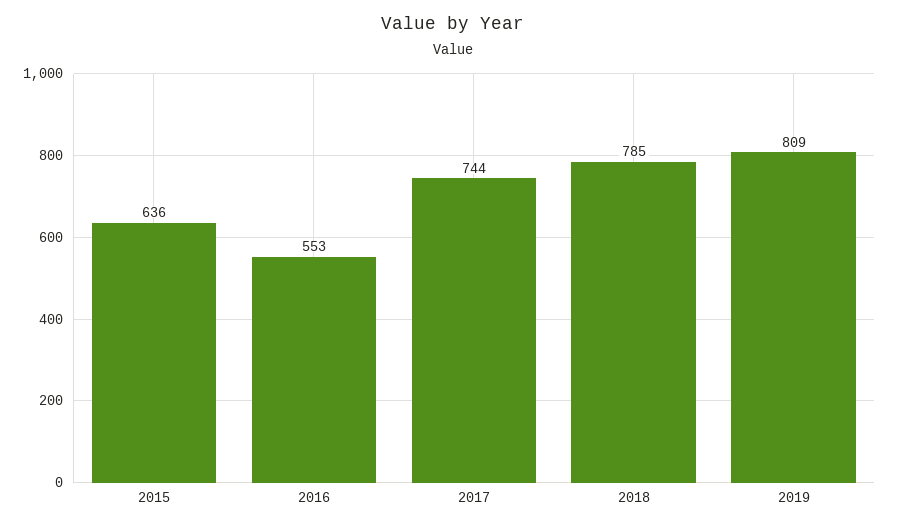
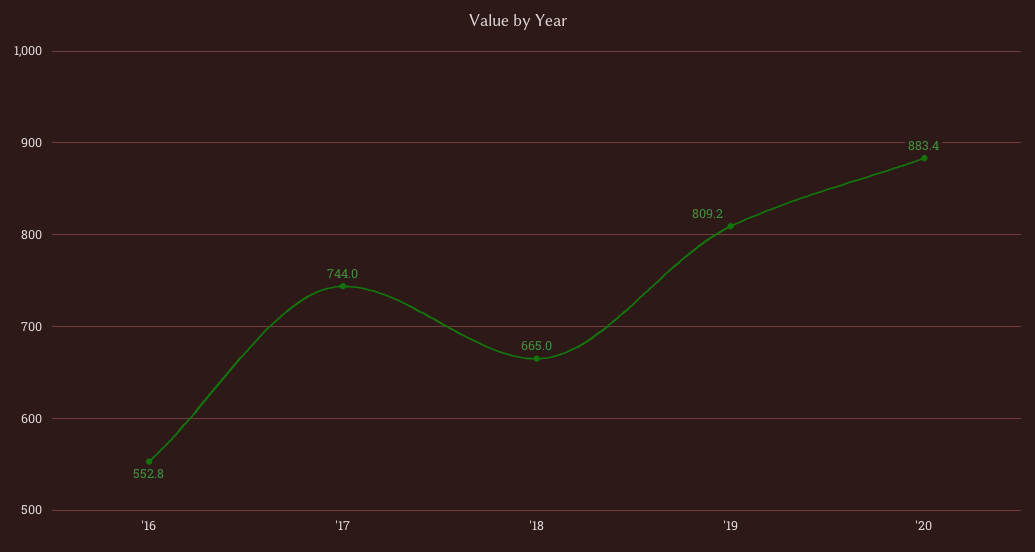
2015: 636 -> none
2018: 785 -> 665
'20: none -> 883.4

